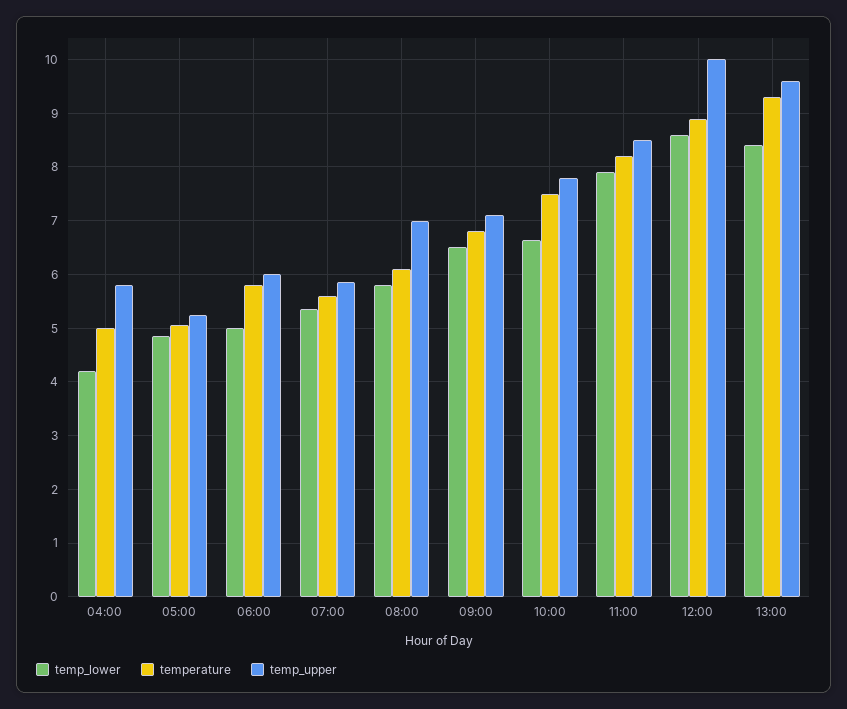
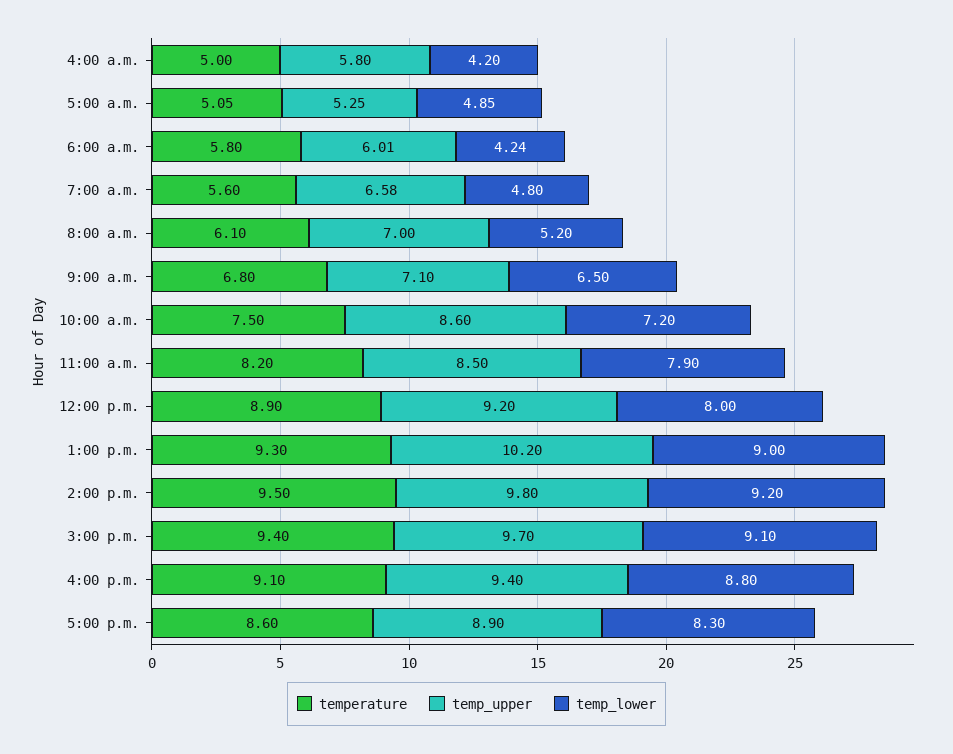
temp_lower, 06:00: 5 -> 4.24
temp_lower, 07:00: 5.4 -> 4.8
temp_upper, 07:00: 5.8 -> 6.58
temp_lower, 08:00: 5.8 -> 5.2
temp_lower, 10:00: 6.6 -> 7.2
temp_upper, 10:00: 7.8 -> 8.6
temp_lower, 12:00: 8.6 -> 8
temp_upper, 12:00: 10 -> 9.2
temp_lower, 13:00: 8.4 -> 9
temp_upper, 13:00: 9.6 -> 10.2
temperature, 2:00 p.m.: none -> 9.5
temp_upper, 2:00 p.m.: none -> 9.8
temp_lower, 2:00 p.m.: none -> 9.2
temperature, 3:00 p.m.: none -> 9.4
temp_upper, 3:00 p.m.: none -> 9.7
temp_lower, 3:00 p.m.: none -> 9.1
temperature, 4:00 p.m.: none -> 9.1
temp_upper, 4:00 p.m.: none -> 9.4
temp_lower, 4:00 p.m.: none -> 8.8
temperature, 5:00 p.m.: none -> 8.6
temp_upper, 5:00 p.m.: none -> 8.9
temp_lower, 5:00 p.m.: none -> 8.3

